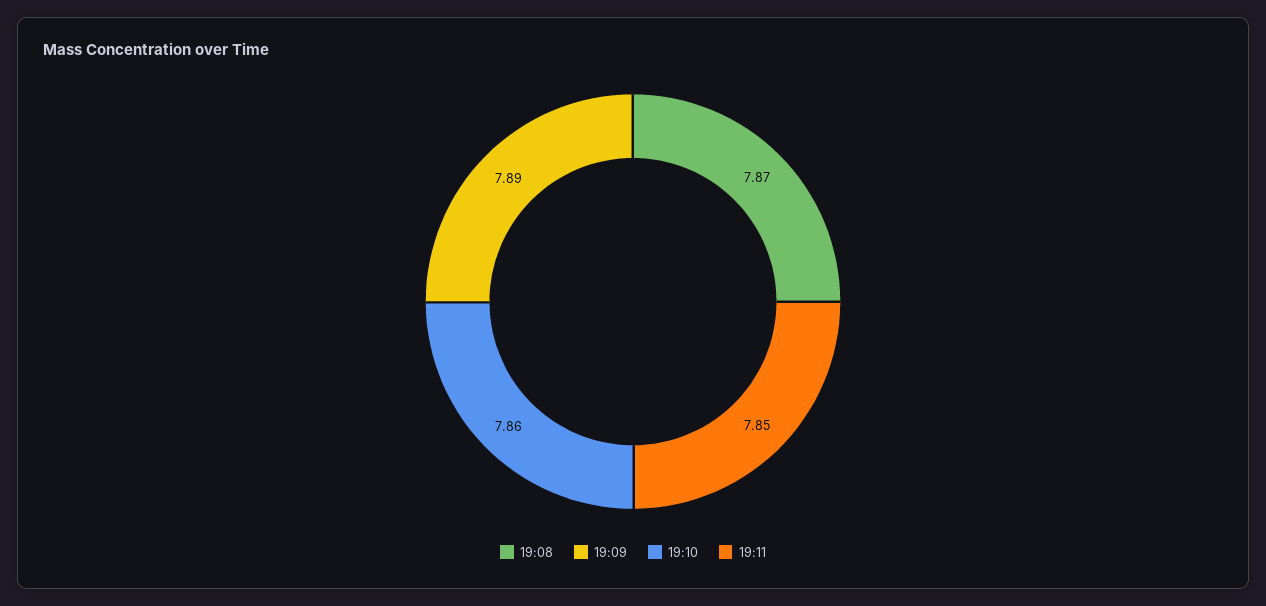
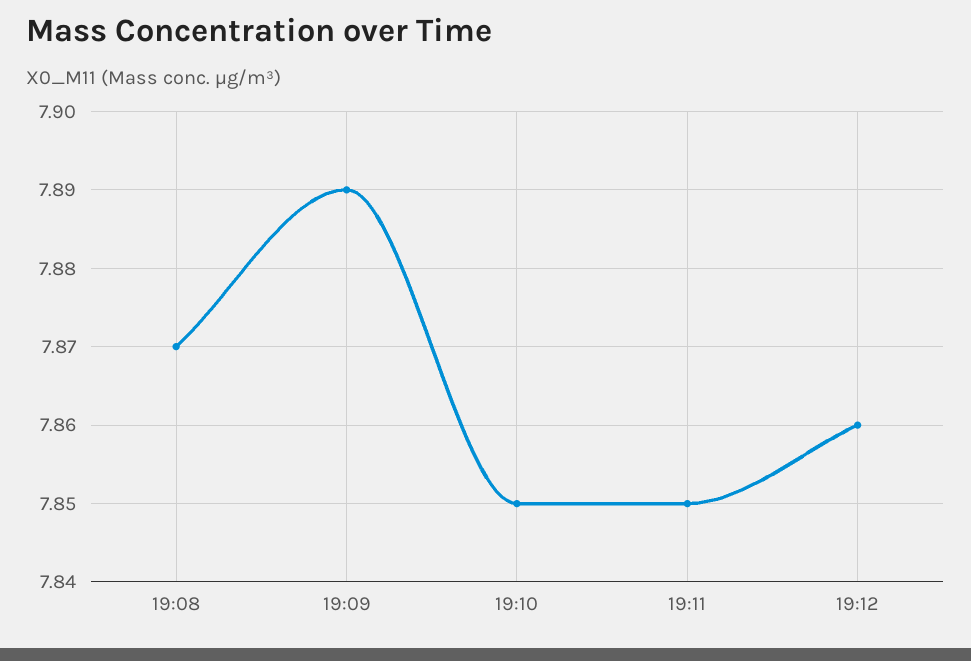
19:10: 7.86 -> 7.85
19:12: none -> 7.86

